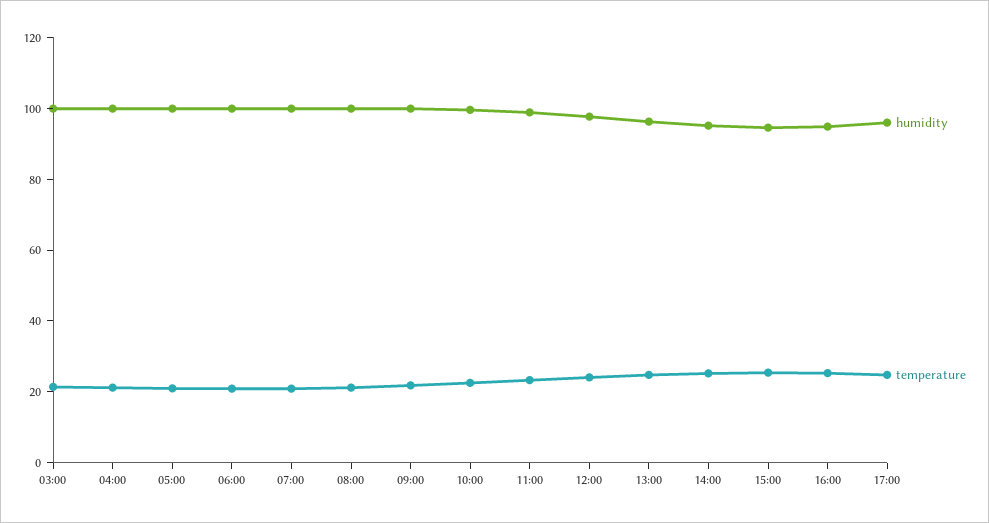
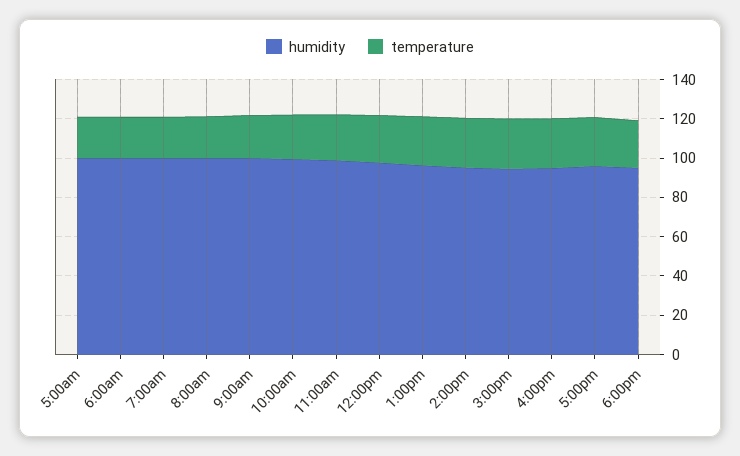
humidity, 03:00: 100 -> none
temperature, 03:00: 20 -> none
humidity, 04:00: 100 -> none
temperature, 04:00: 20 -> none
humidity, 6:00pm: none -> 95
temperature, 6:00pm: none -> 25

